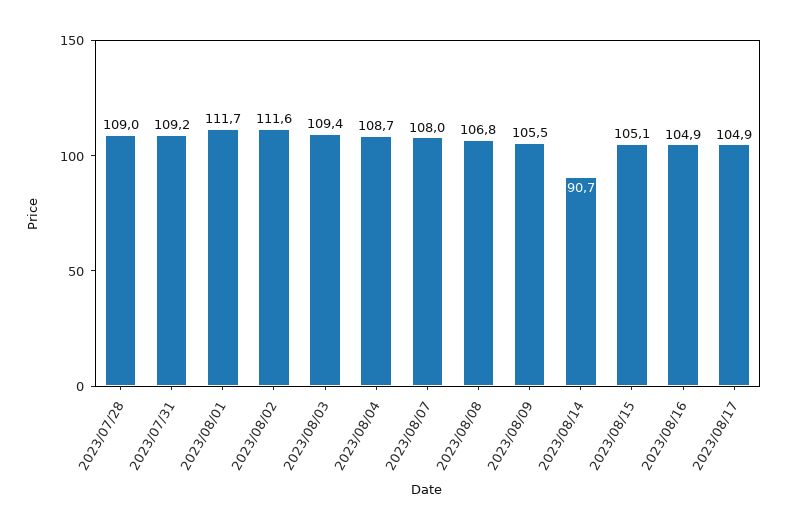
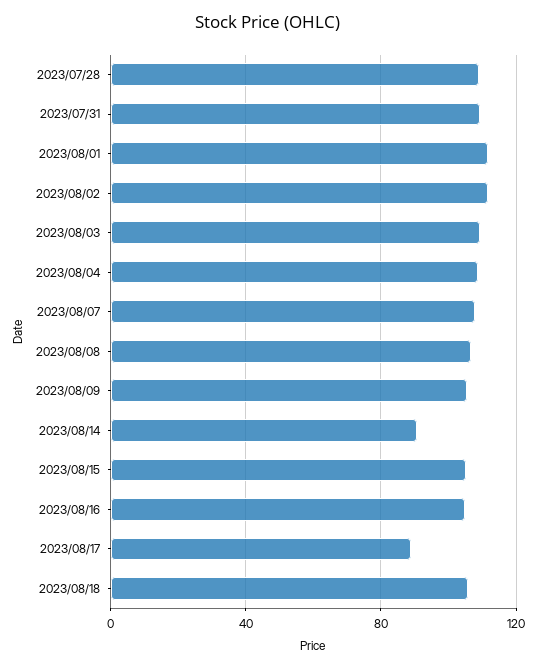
2023/08/17: 104.9 -> 90
2023/08/18: none -> 105

